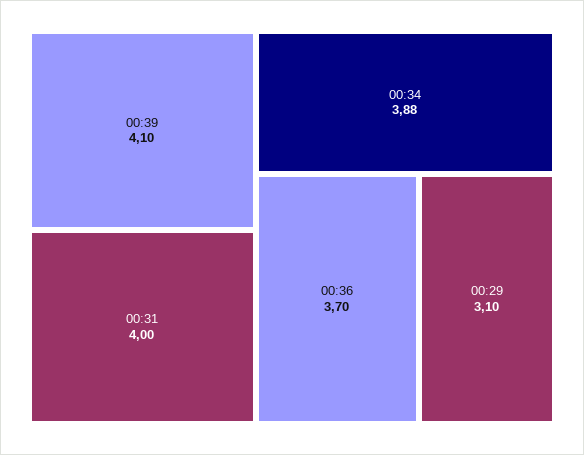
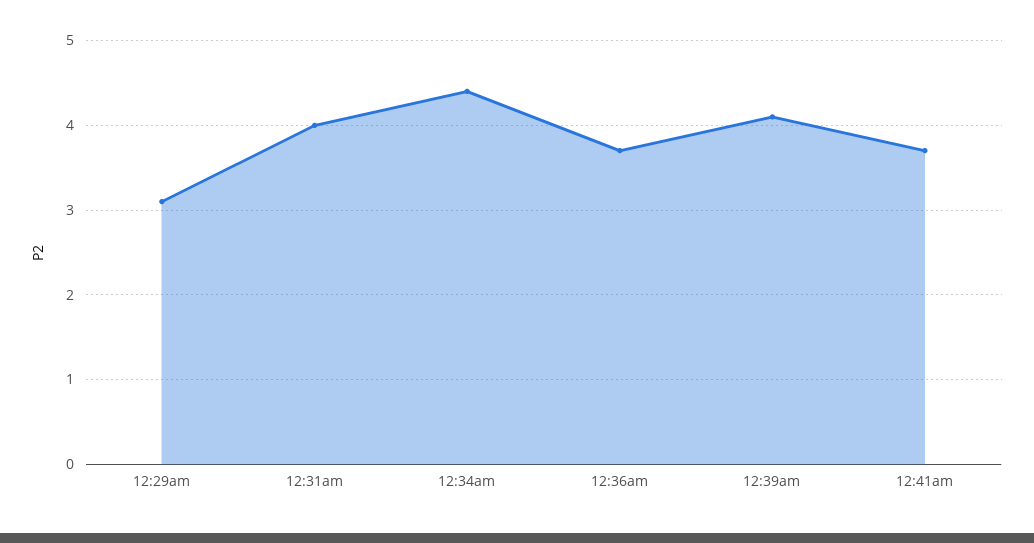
00:34: 3.88 -> 4.4
12:41am: none -> 3.7

